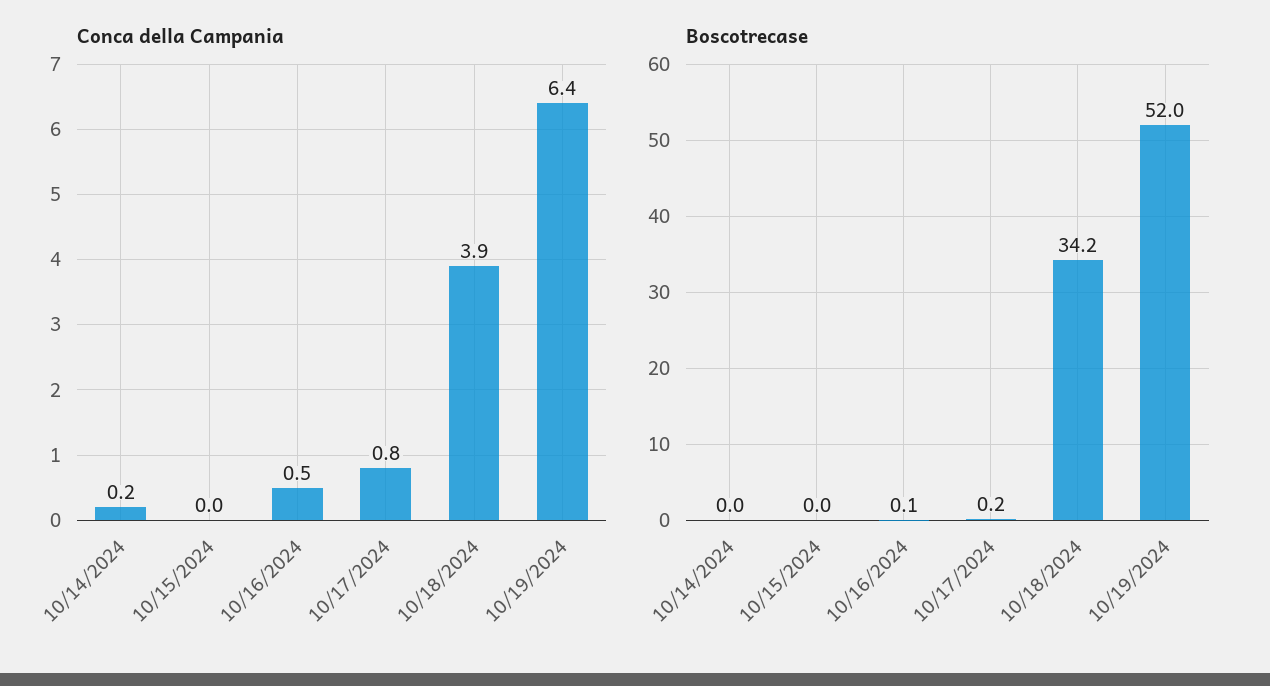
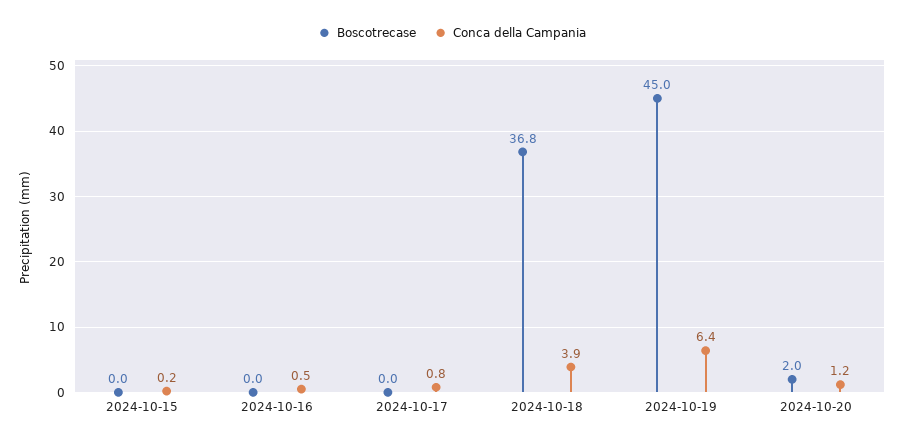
Conca della Campania, 10/14/2024: 0.2 -> none
Conca della Campania, 10/15/2024: 0 -> 0.2
Boscotrecase, 10/14/2024: 0 -> none
Boscotrecase, 10/16/2024: 0.1 -> 0
Boscotrecase, 10/17/2024: 0.2 -> 0
Boscotrecase, 10/18/2024: 34.2 -> 36.8
Boscotrecase, 10/19/2024: 52 -> 45
Boscotrecase, 2024-10-20: none -> 2
Conca della Campania, 2024-10-20: none -> 1.2

